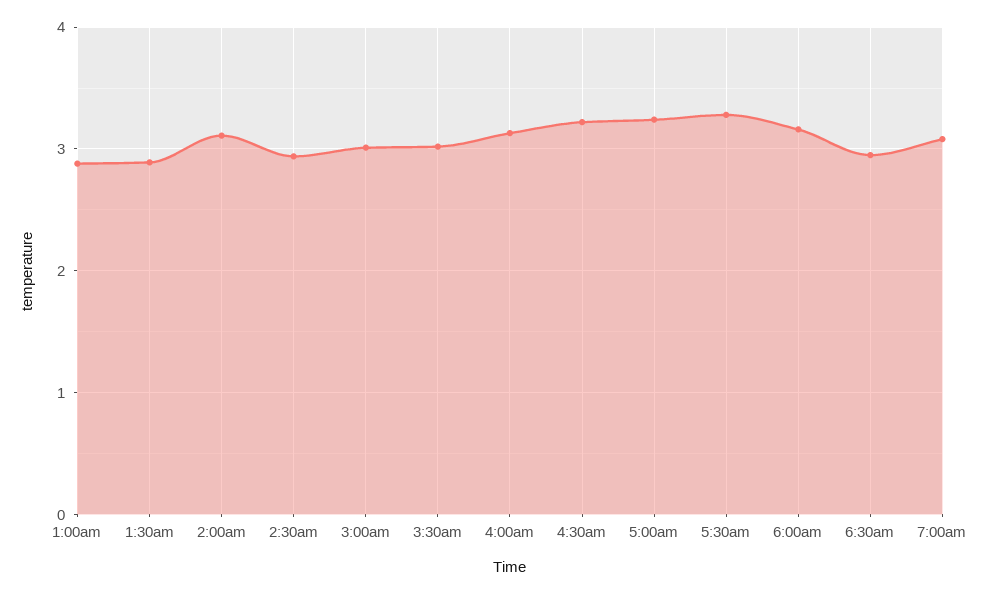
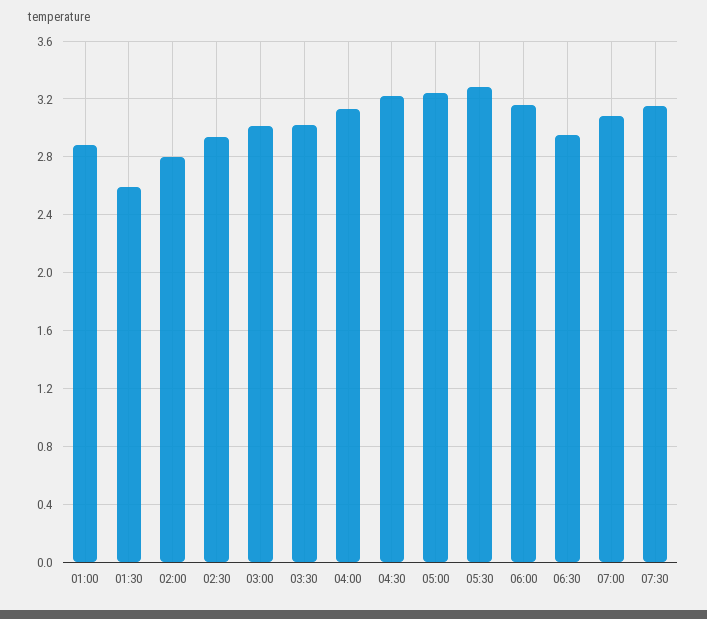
1:30am: 2.9 -> 2.6
2:00am: 3.1 -> 2.8
07:30: none -> 3.15

